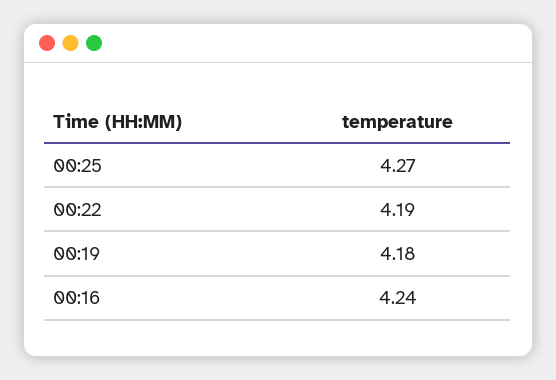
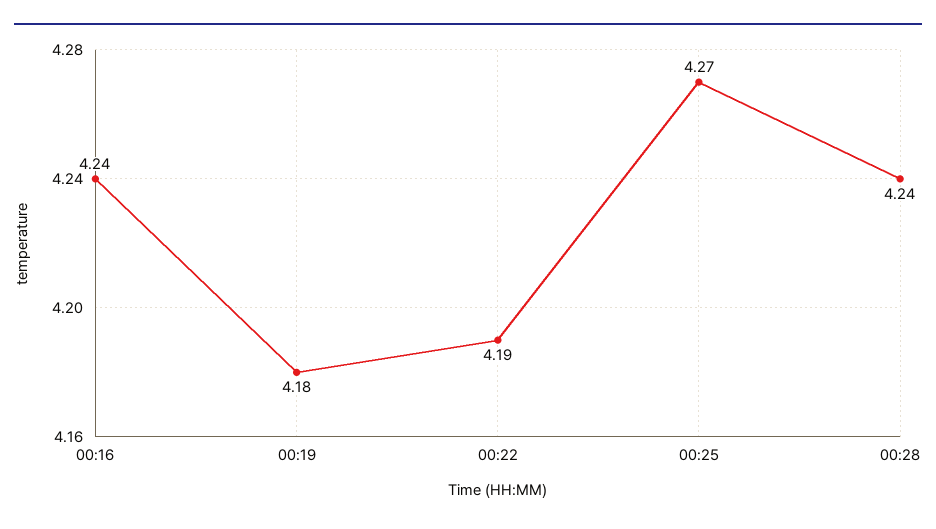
00:28: none -> 4.24

